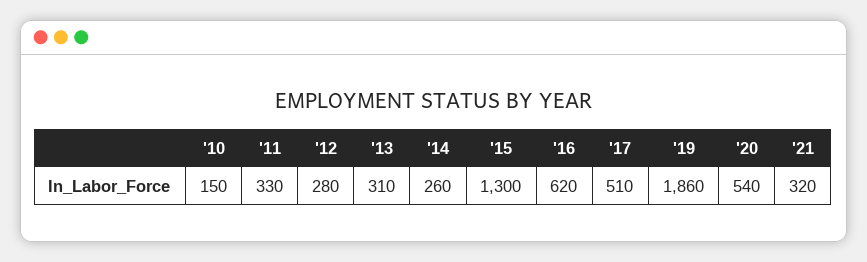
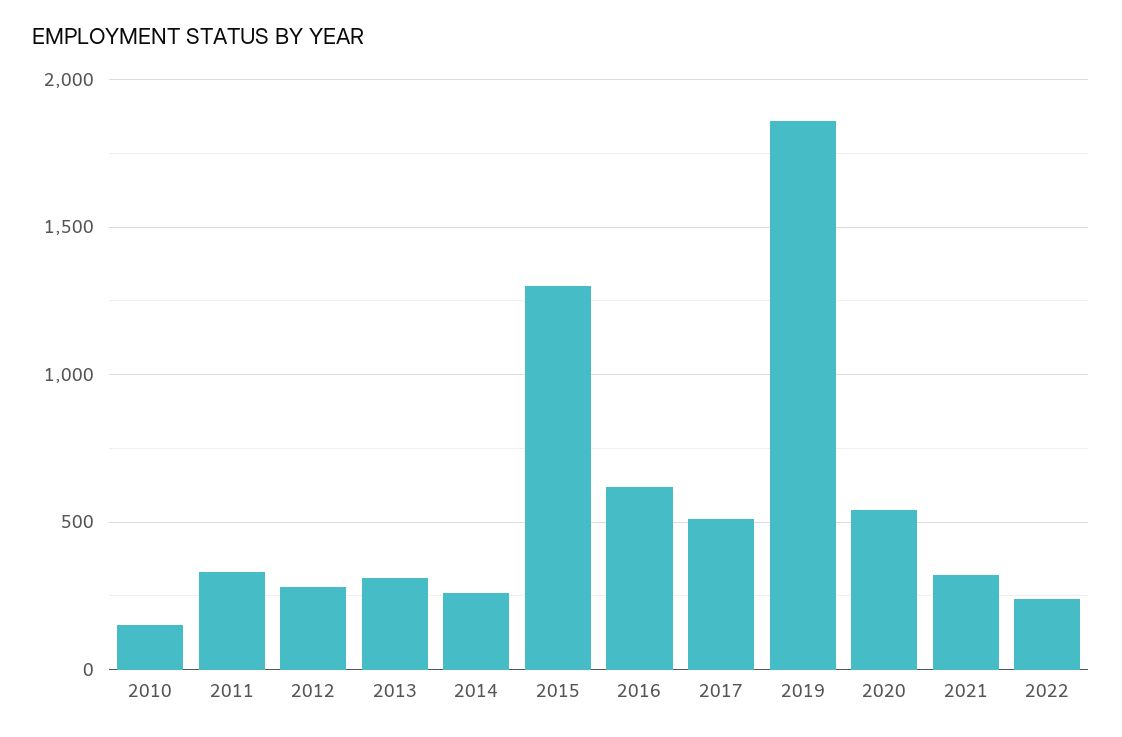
2022: none -> 250

